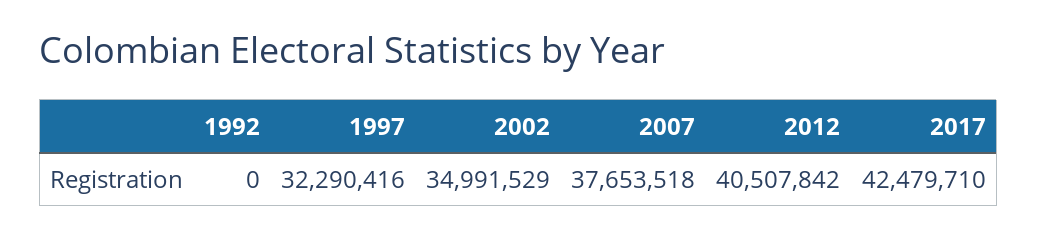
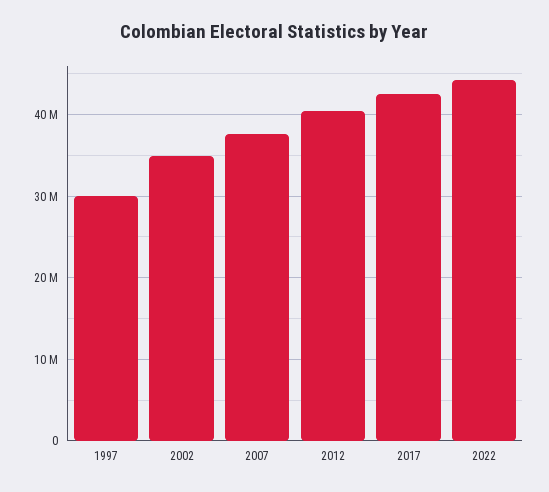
1992: 0 -> none
1997: 32290416 -> 30000000
2022: none -> 44000000

